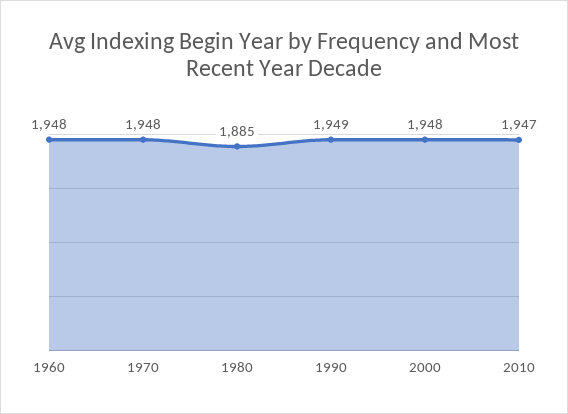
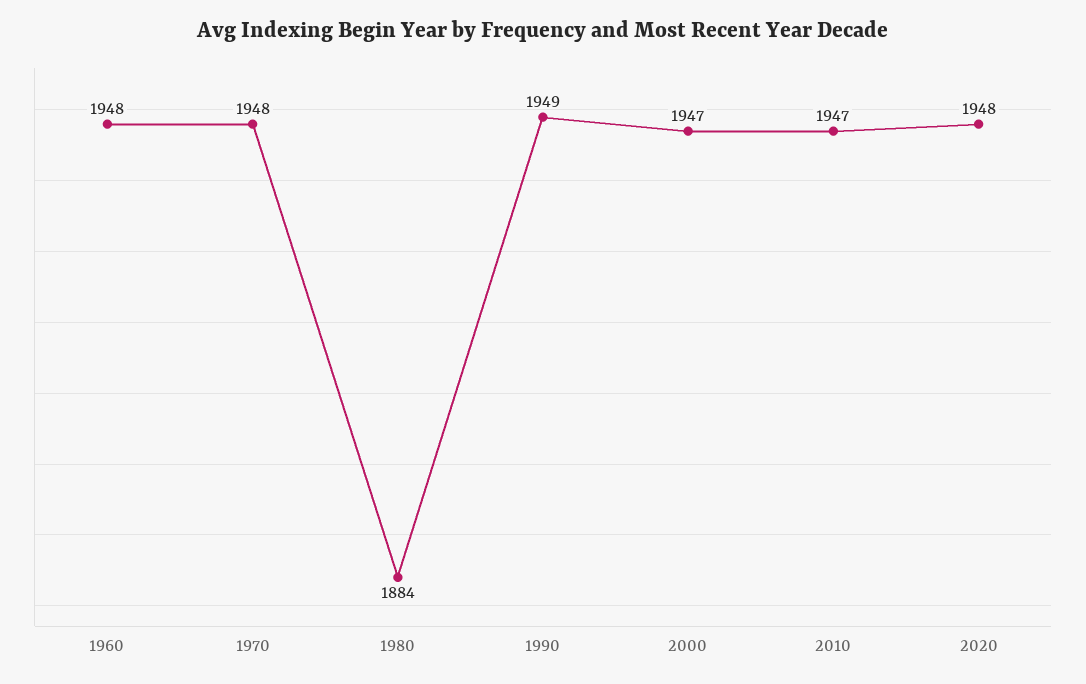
1980: 1885 -> 1884
2000: 1948 -> 1947
2020: none -> 1948

